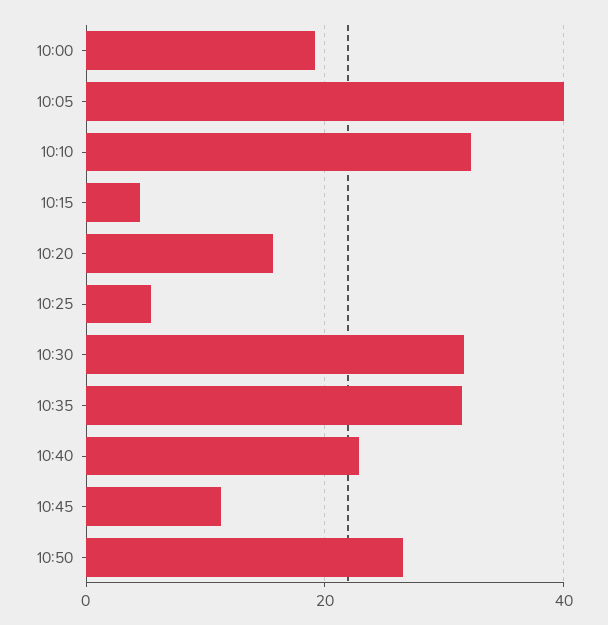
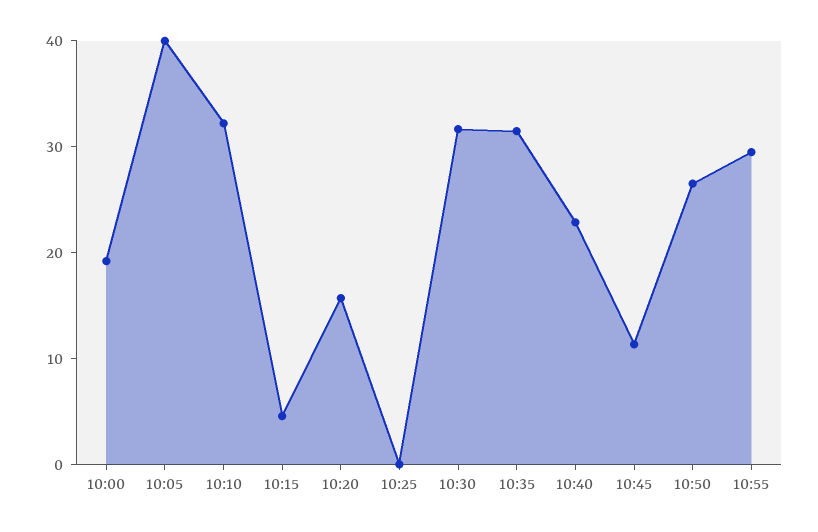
10:25: 6 -> 0
10:55: none -> 30

